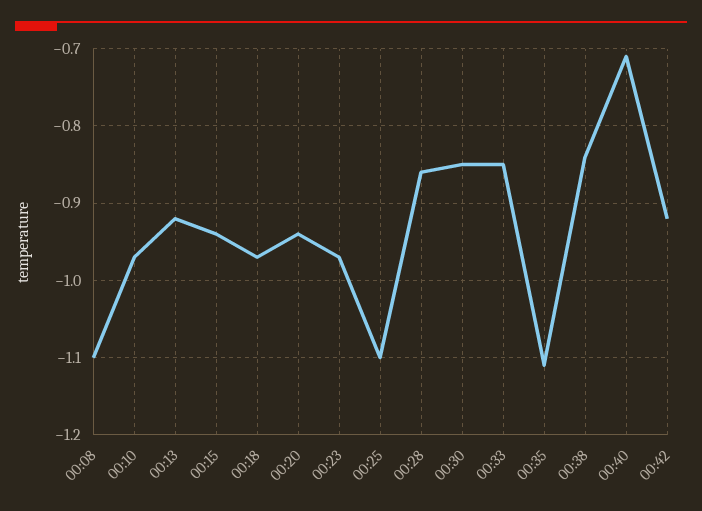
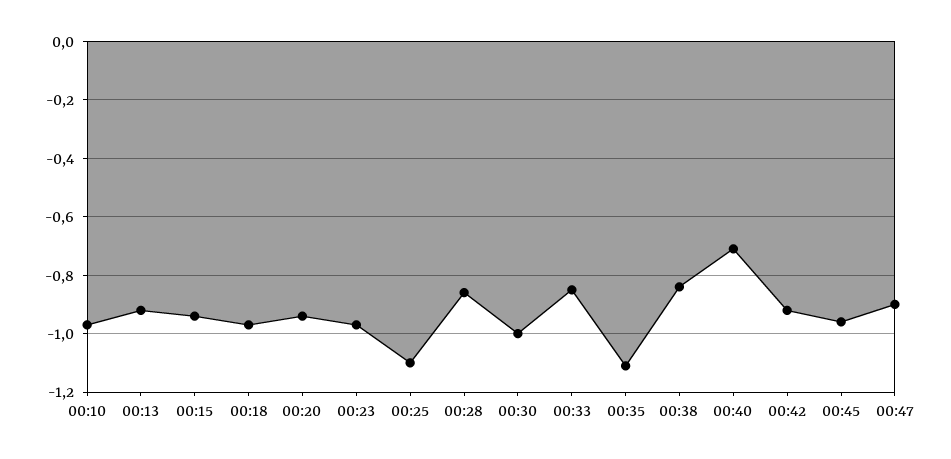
00:08: -1.1 -> none
00:30: -0.85 -> -1
00:45: none -> -0.95
00:47: none -> -0.9

